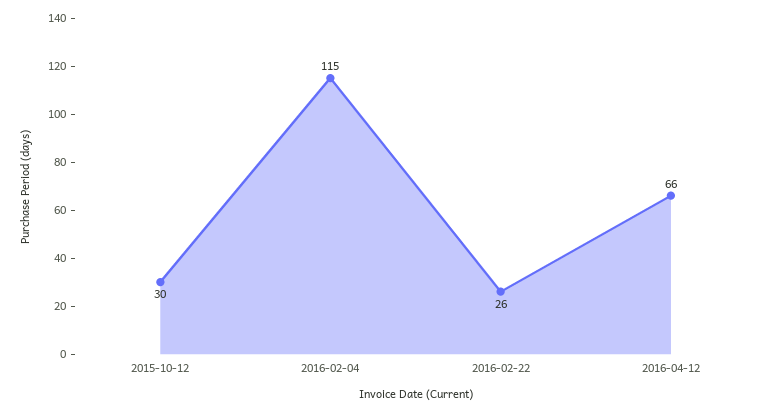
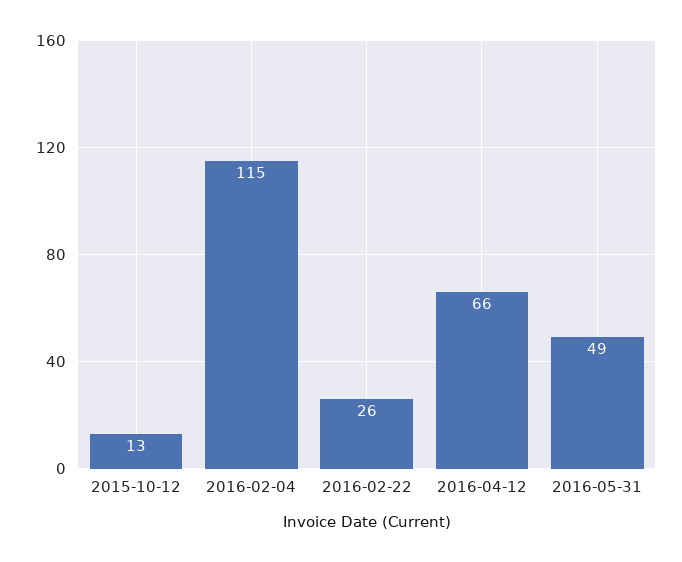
2015-10-12: 30 -> 13
2016-05-31: none -> 49

